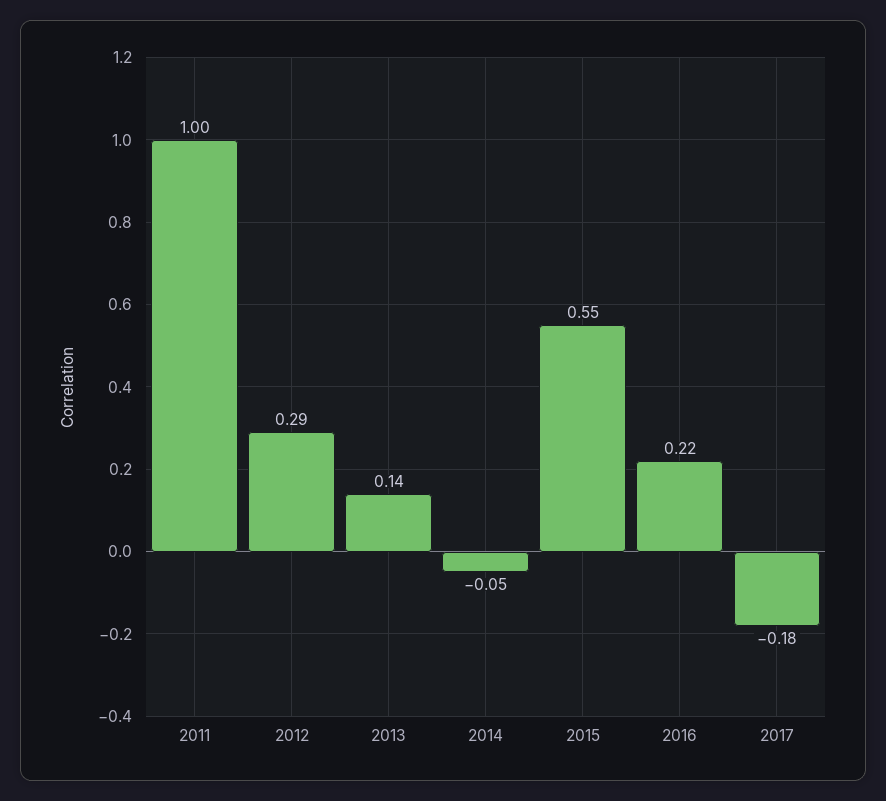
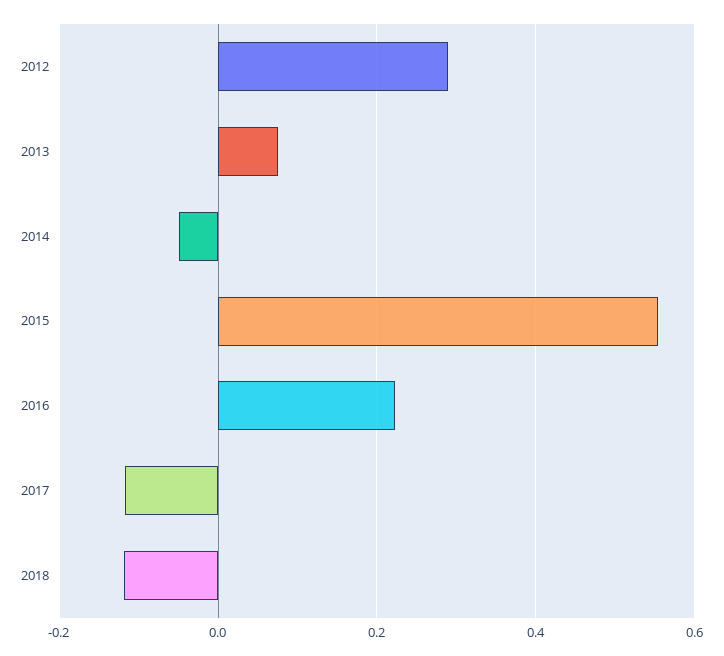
2011: 1 -> none
2013: 0.14 -> 0.08
2017: -0.18 -> -0.12
2018: none -> -0.12

